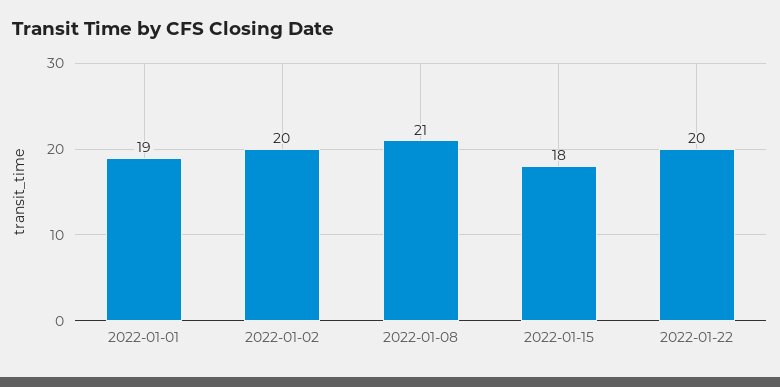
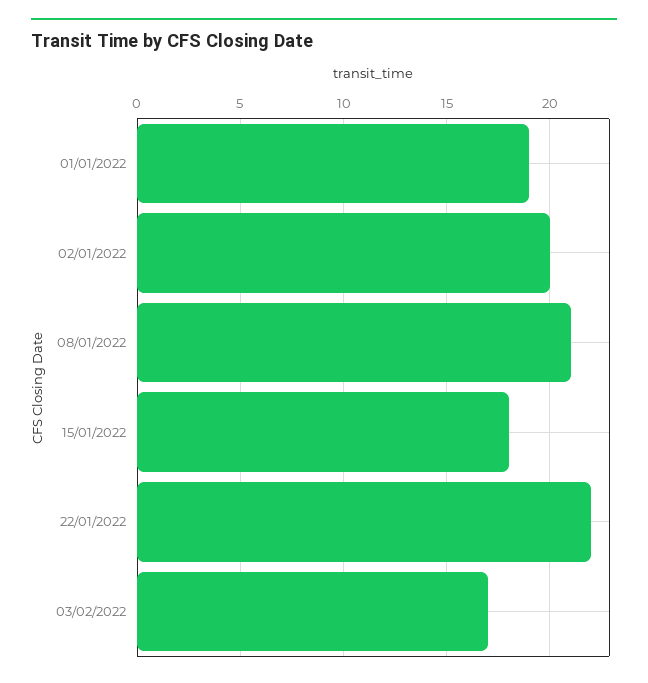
2022-01-22: 20 -> 22
03/02/2022: none -> 17

